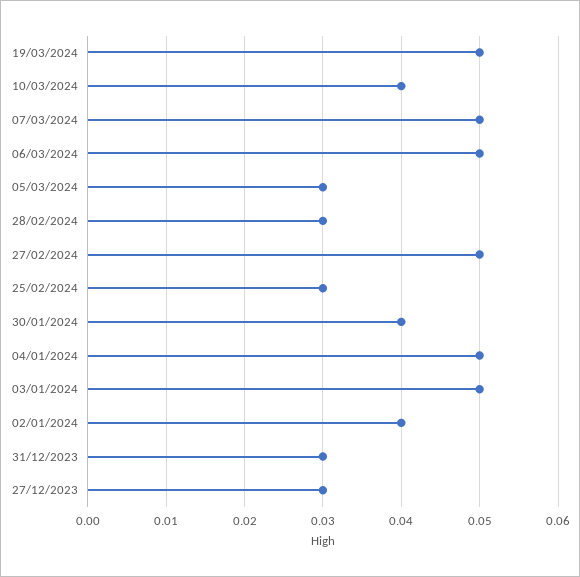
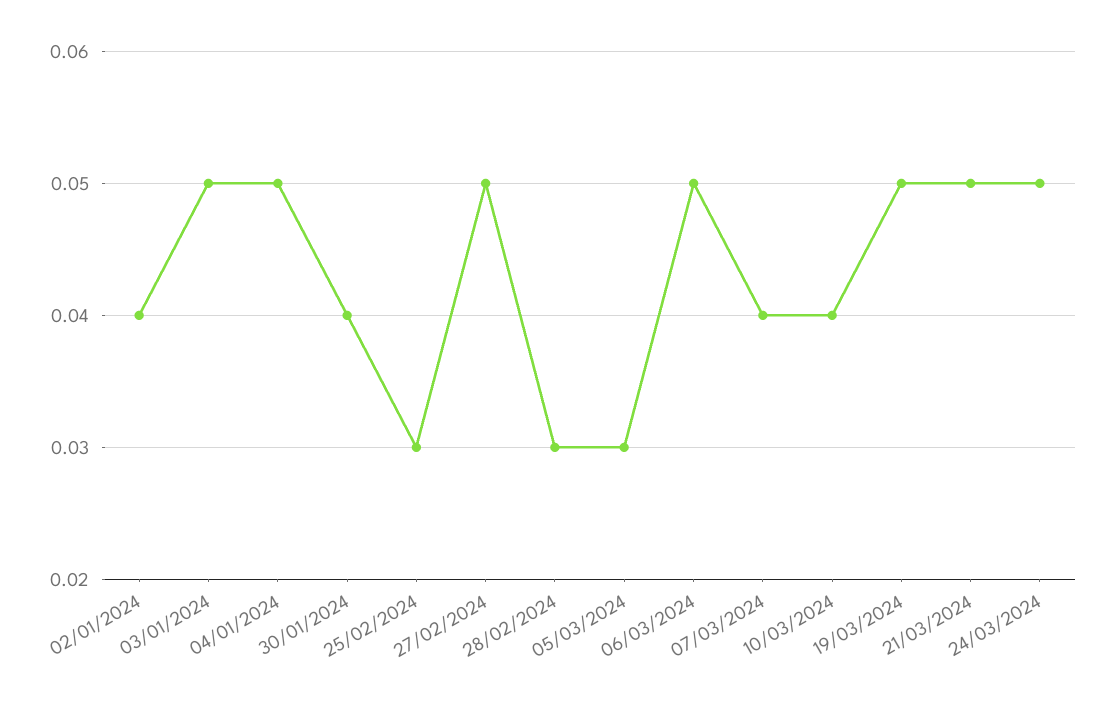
07/03/2024: 0.05 -> 0.04
31/12/2023: 0.03 -> none
27/12/2023: 0.03 -> none
21/03/2024: none -> 0.05
24/03/2024: none -> 0.05

